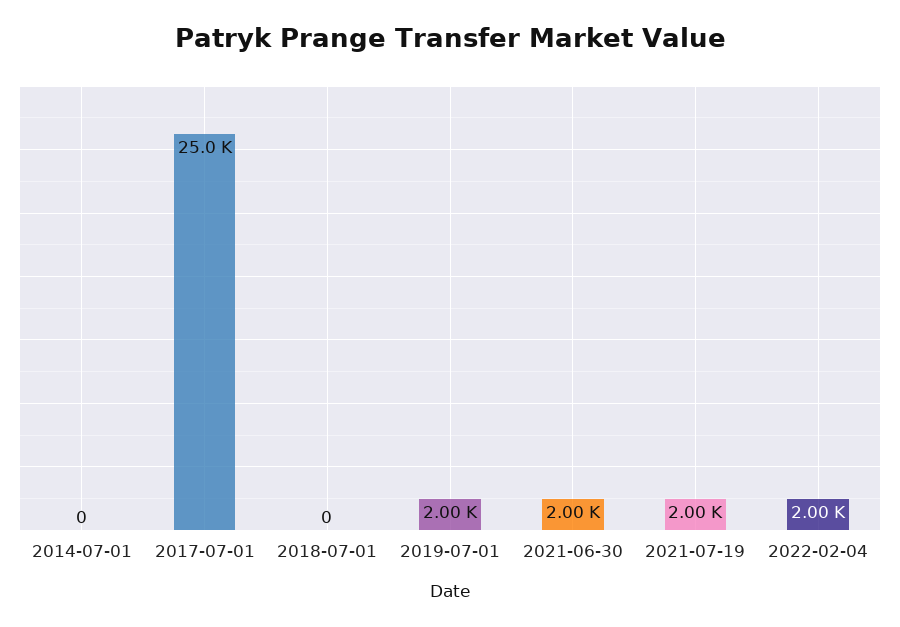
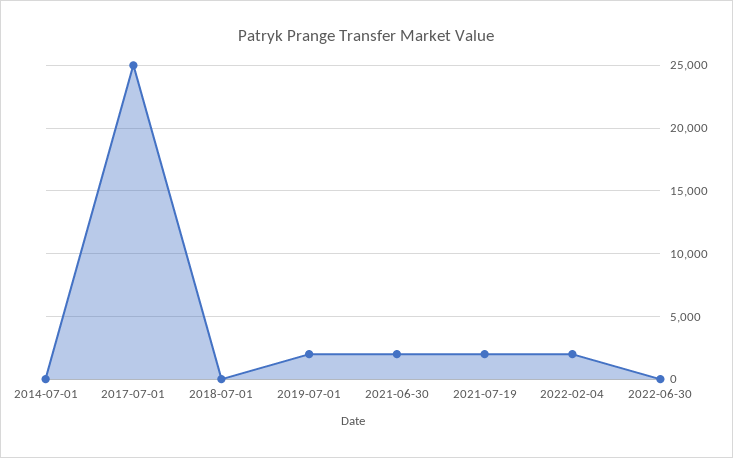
2022-06-30: none -> 0

